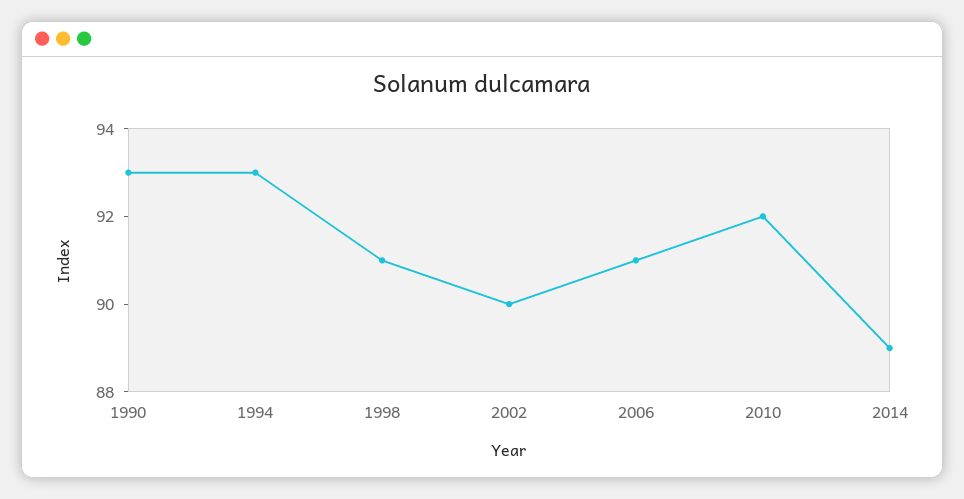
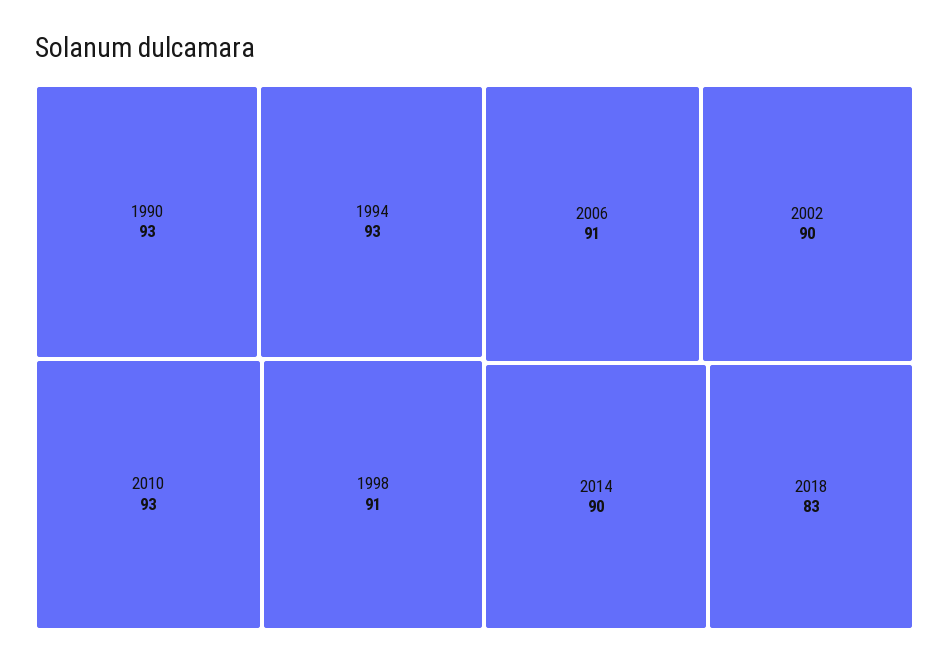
2010: 92 -> 93
2014: 89 -> 90
2018: none -> 83

